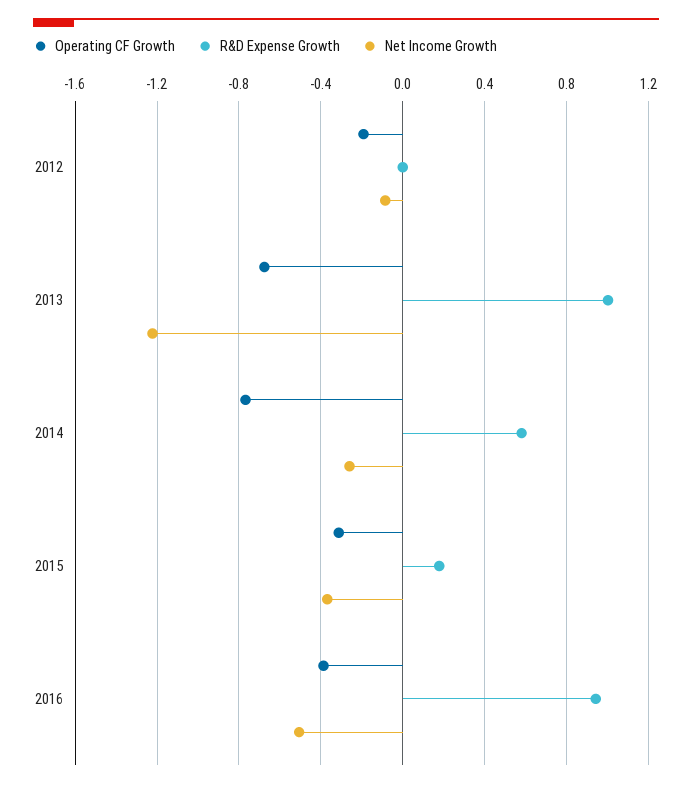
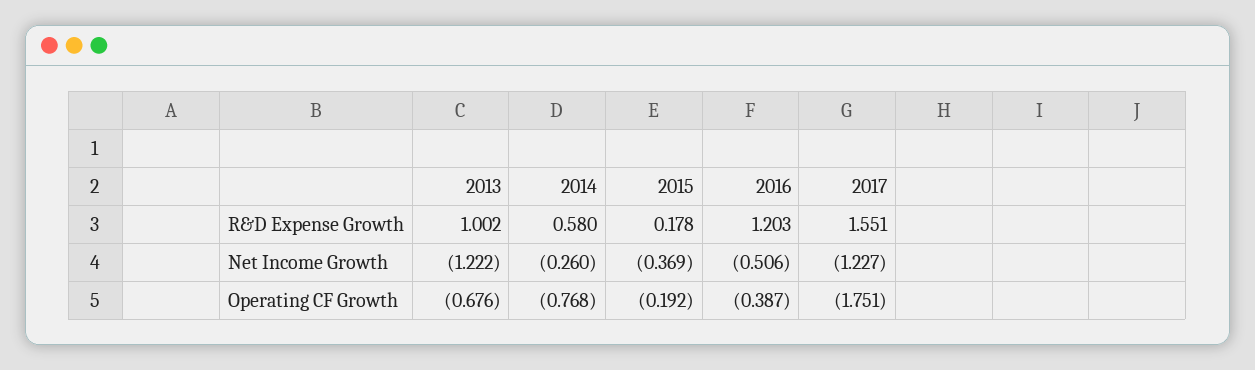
Operating CF Growth, 2012: -0.2 -> none
R&D Expense Growth, 2012: 0 -> none
Net Income Growth, 2012: -0.1 -> none
Operating CF Growth, 2015: -0.3 -> -0.192
R&D Expense Growth, 2016: 0.95 -> 1.203
R&D Expense Growth, 2017: none -> 1.551
Net Income Growth, 2017: none -> -1.227
Operating CF Growth, 2017: none -> -1.751

